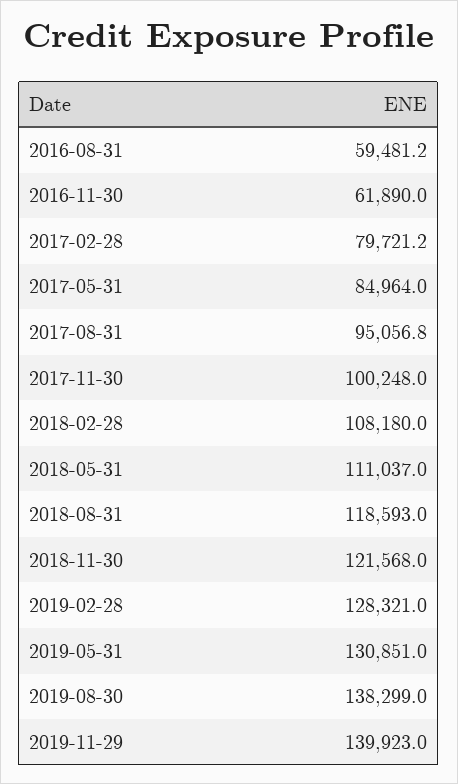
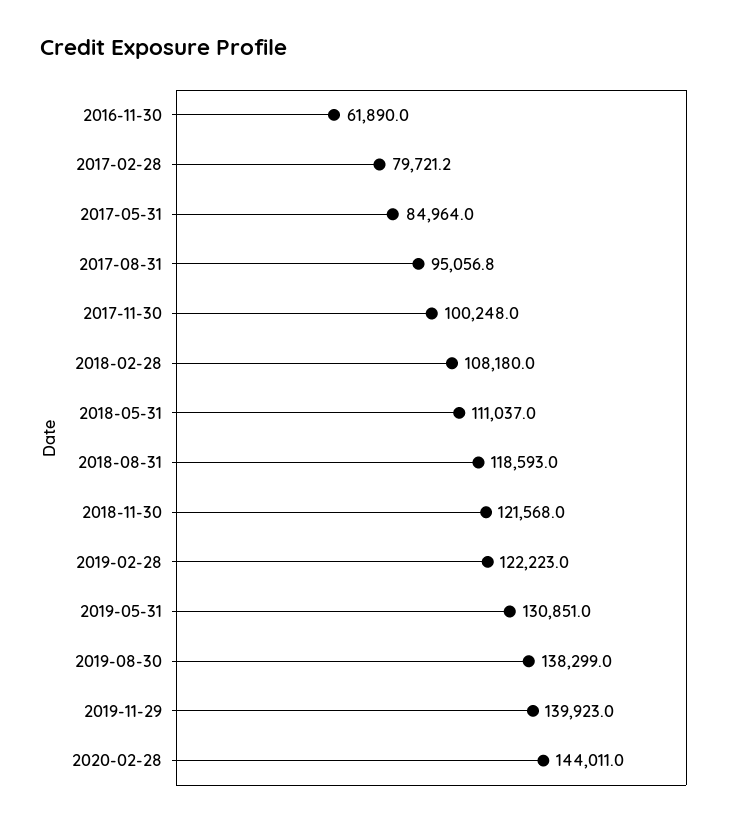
2016-08-31: 59481.2 -> none
2019-02-28: 128321 -> 122223
2020-02-28: none -> 144011

